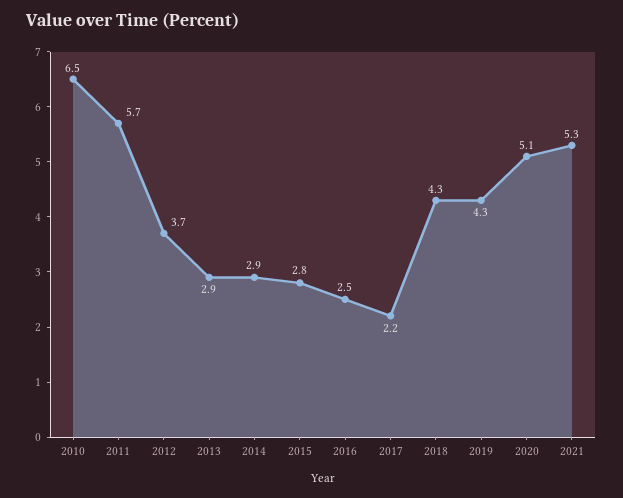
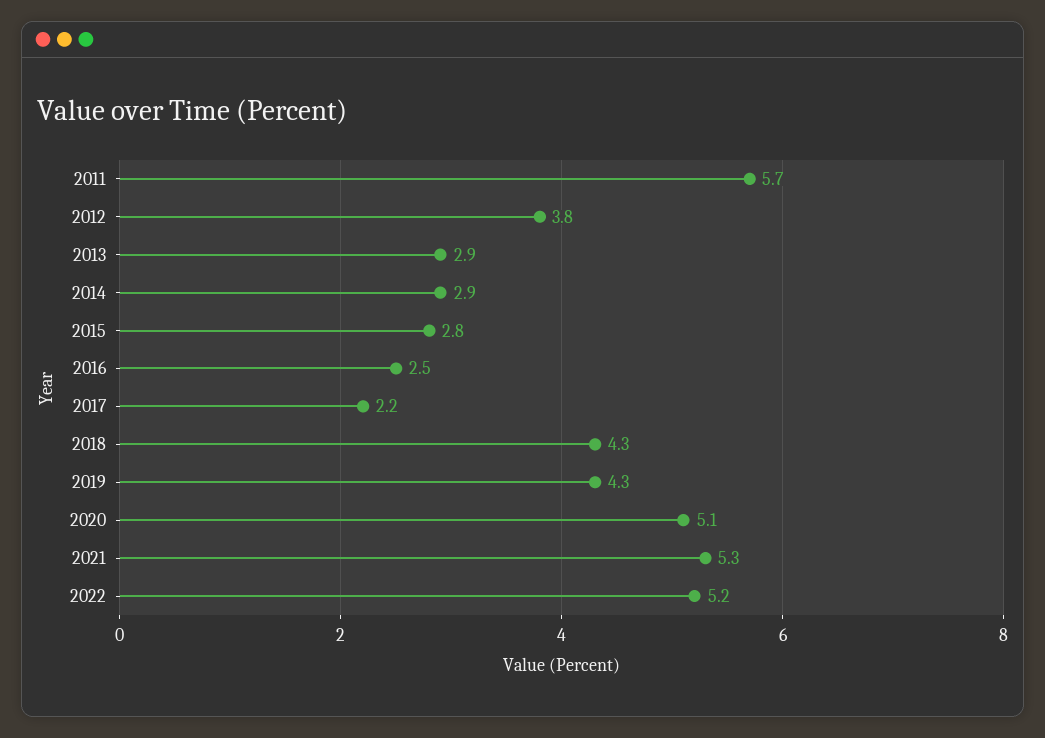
2010: 6.5 -> none
2012: 3.7 -> 3.8
2022: none -> 5.2

